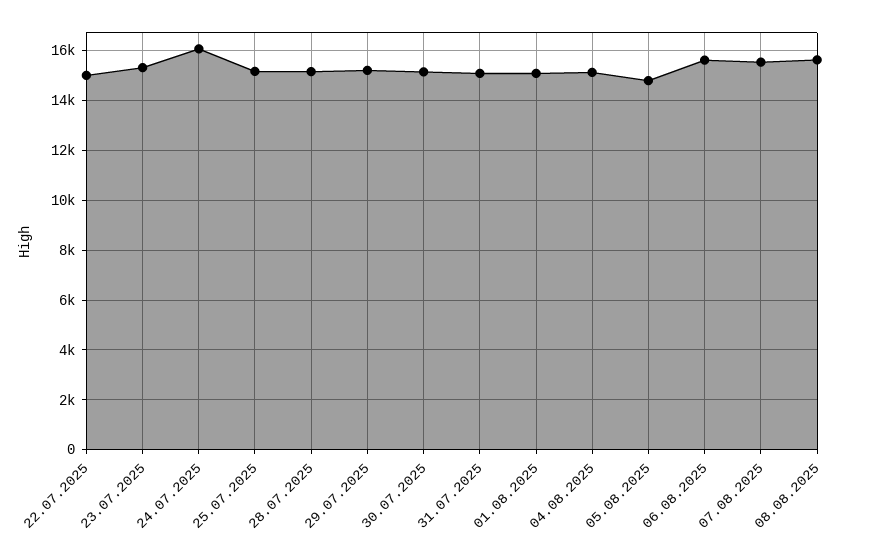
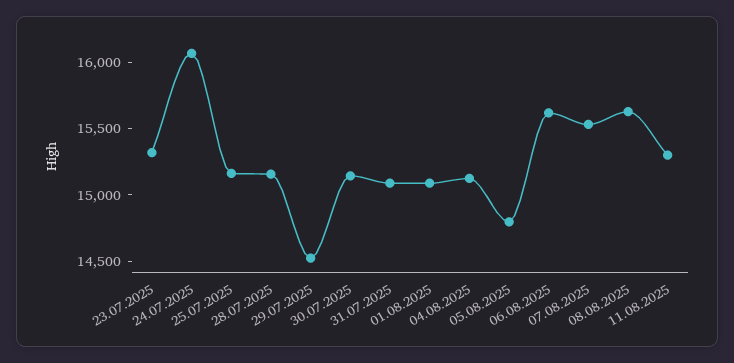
22.07.2025: 15000 -> none
29.07.2025: 15250 -> 14500
11.08.2025: none -> 15300

